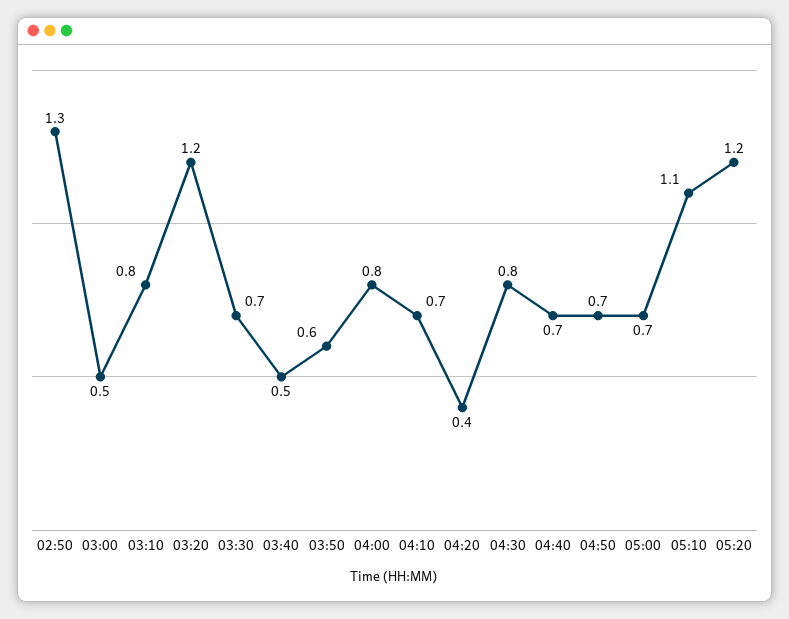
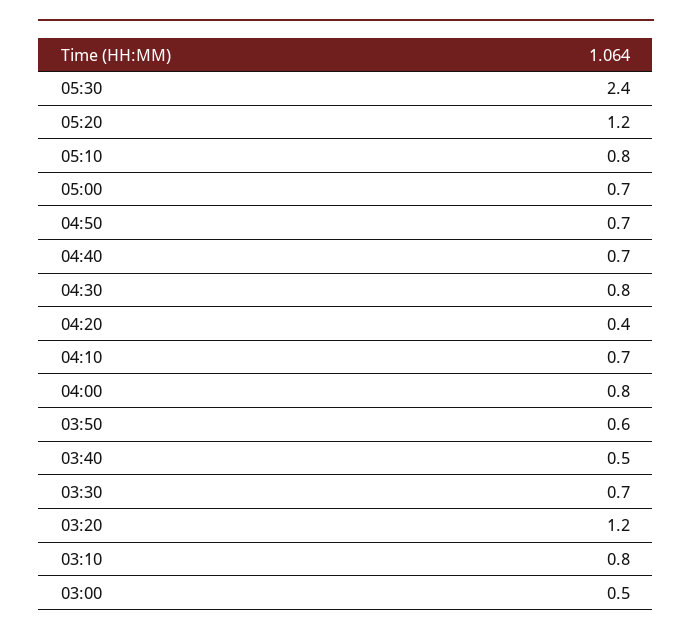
02:50: 1.3 -> none
05:10: 1.1 -> 0.8
05:30: none -> 2.4

